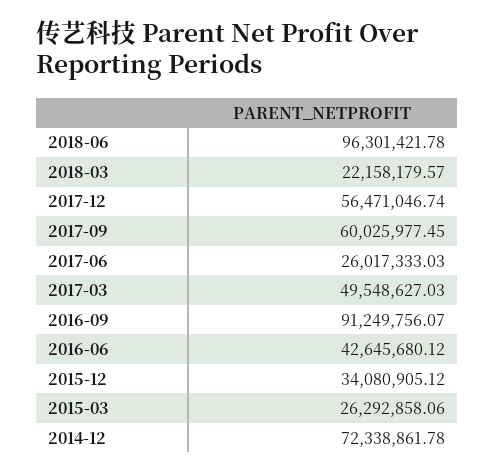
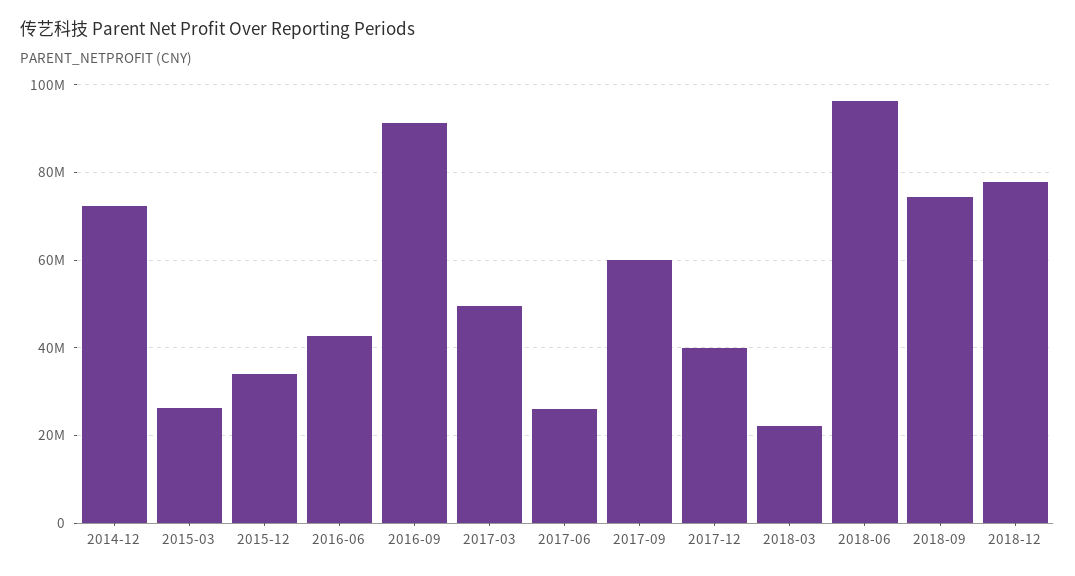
2017-12: 56471046.74 -> 40000000
2018-09: none -> 74000000
2018-12: none -> 78000000

